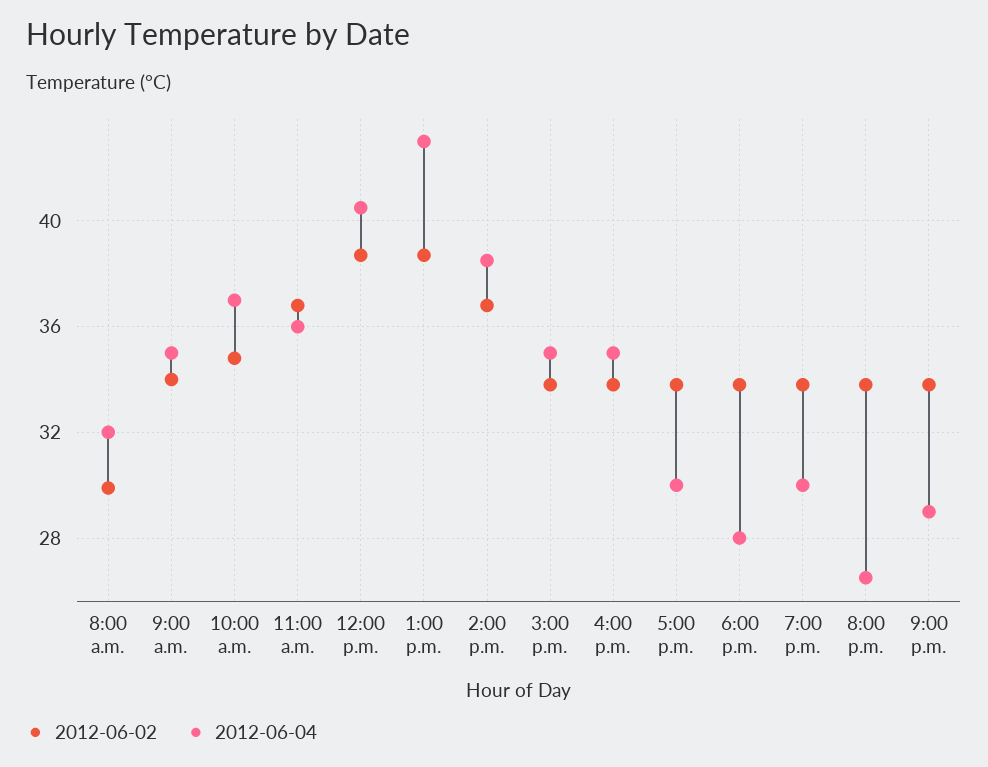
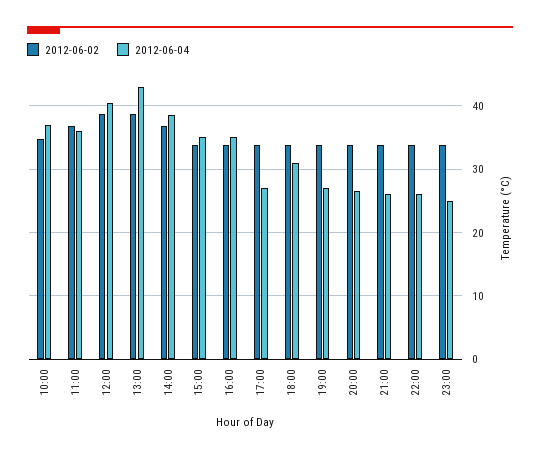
2012-06-02, 8:00 a.m.: 30 -> none
2012-06-04, 8:00 a.m.: 32 -> none
2012-06-02, 9:00 a.m.: 34 -> none
2012-06-04, 9:00 a.m.: 35 -> none
2012-06-04, 5:00 p.m.: 30 -> 27
2012-06-04, 6:00 p.m.: 28 -> 31
2012-06-04, 7:00 p.m.: 30 -> 27
2012-06-04, 9:00 p.m.: 29 -> 26
2012-06-02, 22:00: none -> 34
2012-06-04, 22:00: none -> 26
2012-06-02, 23:00: none -> 34
2012-06-04, 23:00: none -> 25

